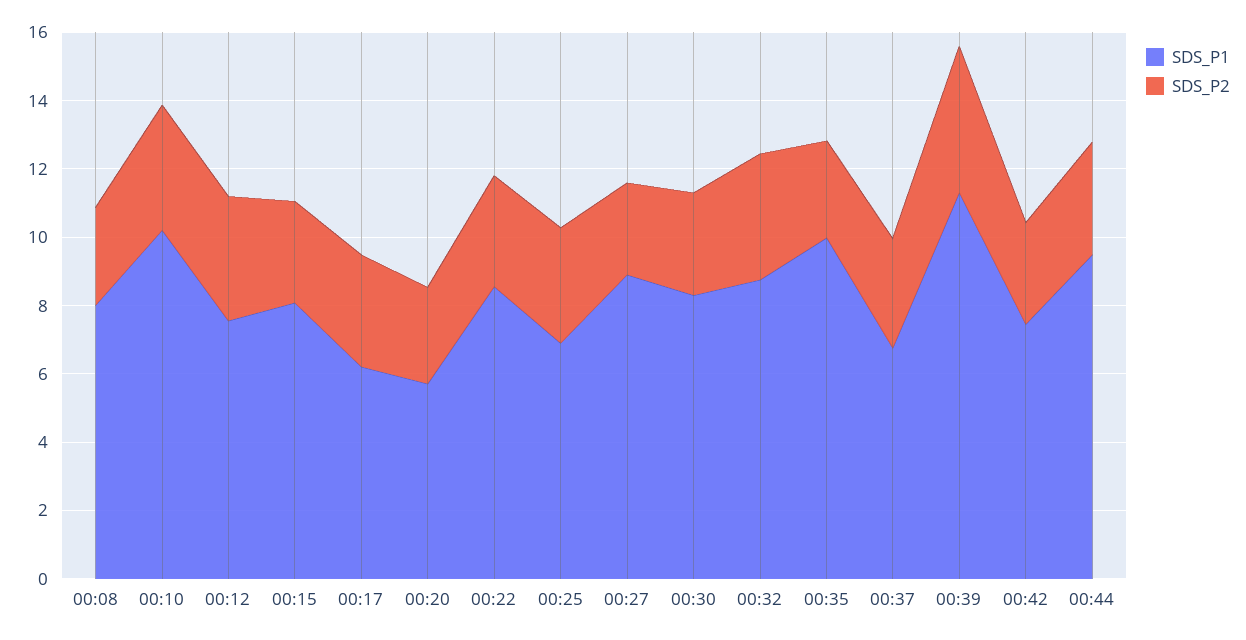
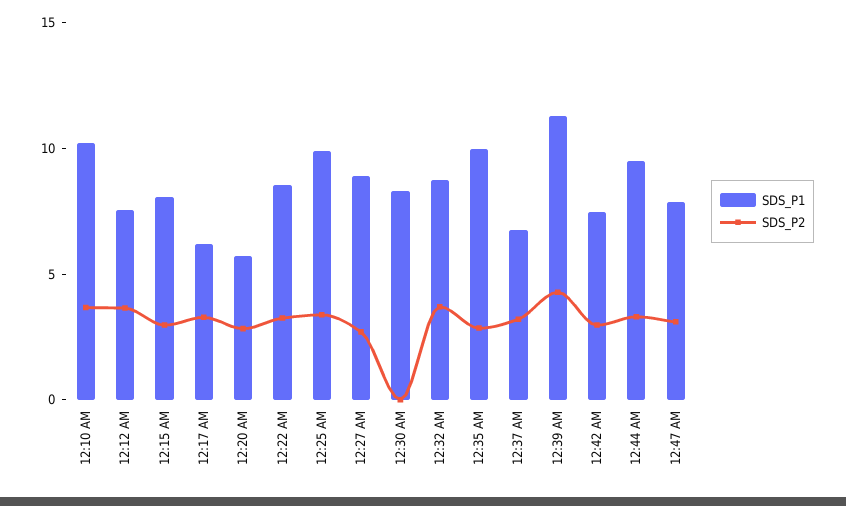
SDS_P1, 00:08: 8 -> none
SDS_P2, 00:08: 3 -> none
SDS_P1, 00:25: 7 -> 10
SDS_P2, 00:30: 3 -> 0
SDS_P1, 12:47 AM: none -> 8
SDS_P2, 12:47 AM: none -> 3

